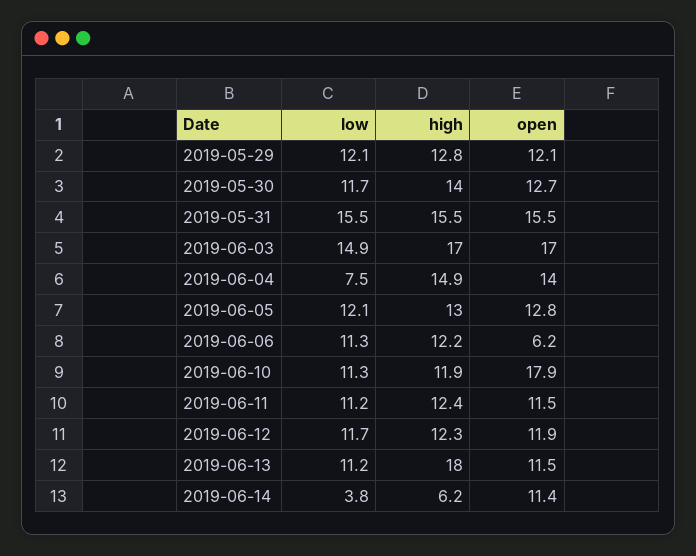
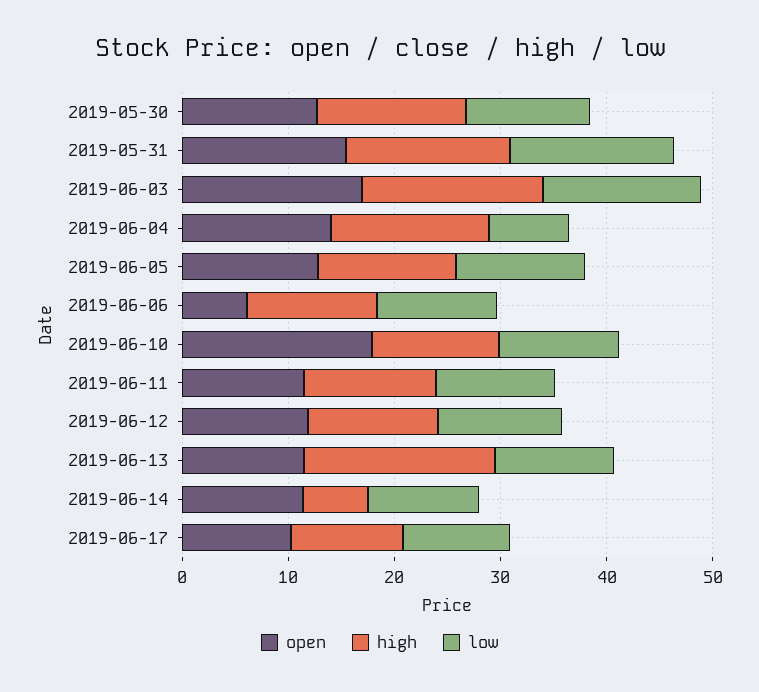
low, 2019-05-29: 12.1 -> none
high, 2019-05-29: 12.8 -> none
open, 2019-05-29: 12.1 -> none
low, 2019-06-14: 3.8 -> 10
open, 2019-06-17: none -> 10
high, 2019-06-17: none -> 10
low, 2019-06-17: none -> 10

